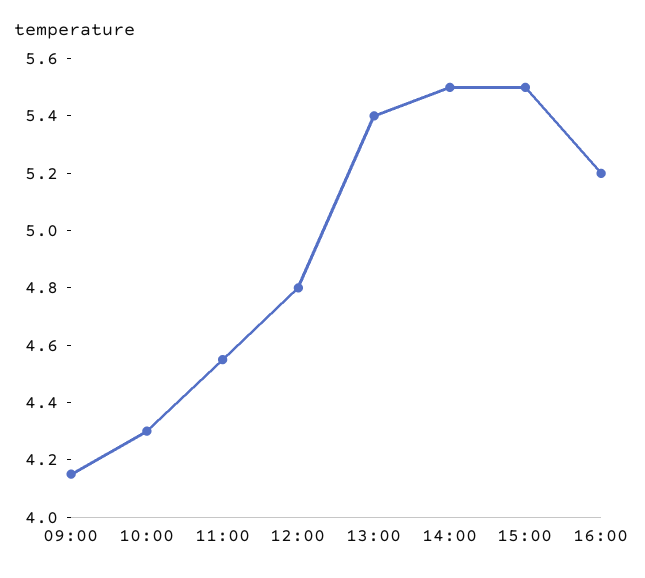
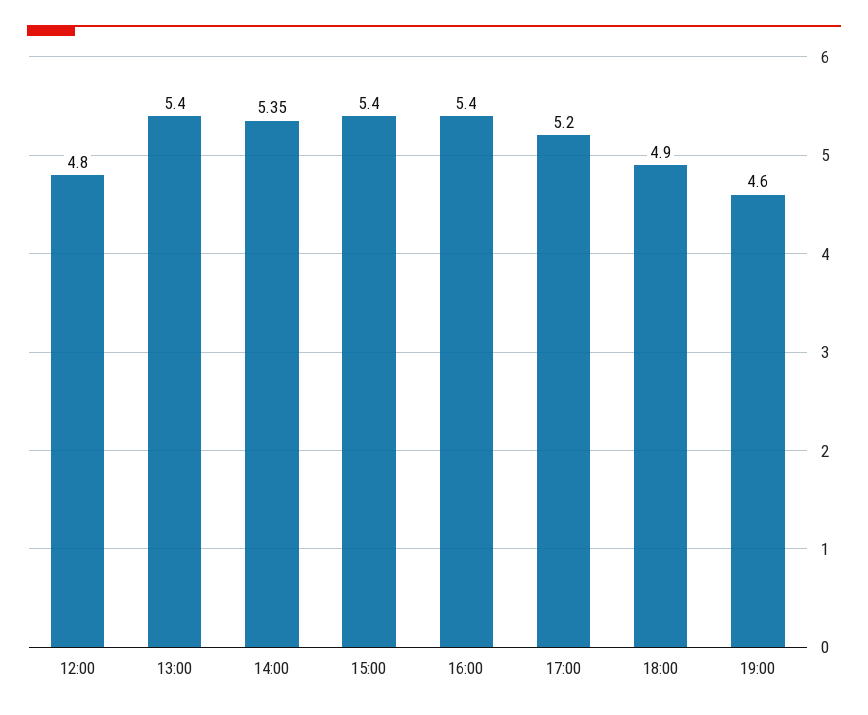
09:00: 4.15 -> none
10:00: 4.3 -> none
11:00: 4.55 -> none
14:00: 5.5 -> 5.35
15:00: 5.5 -> 5.4
16:00: 5.2 -> 5.4
17:00: none -> 5.2
18:00: none -> 4.9
19:00: none -> 4.6

